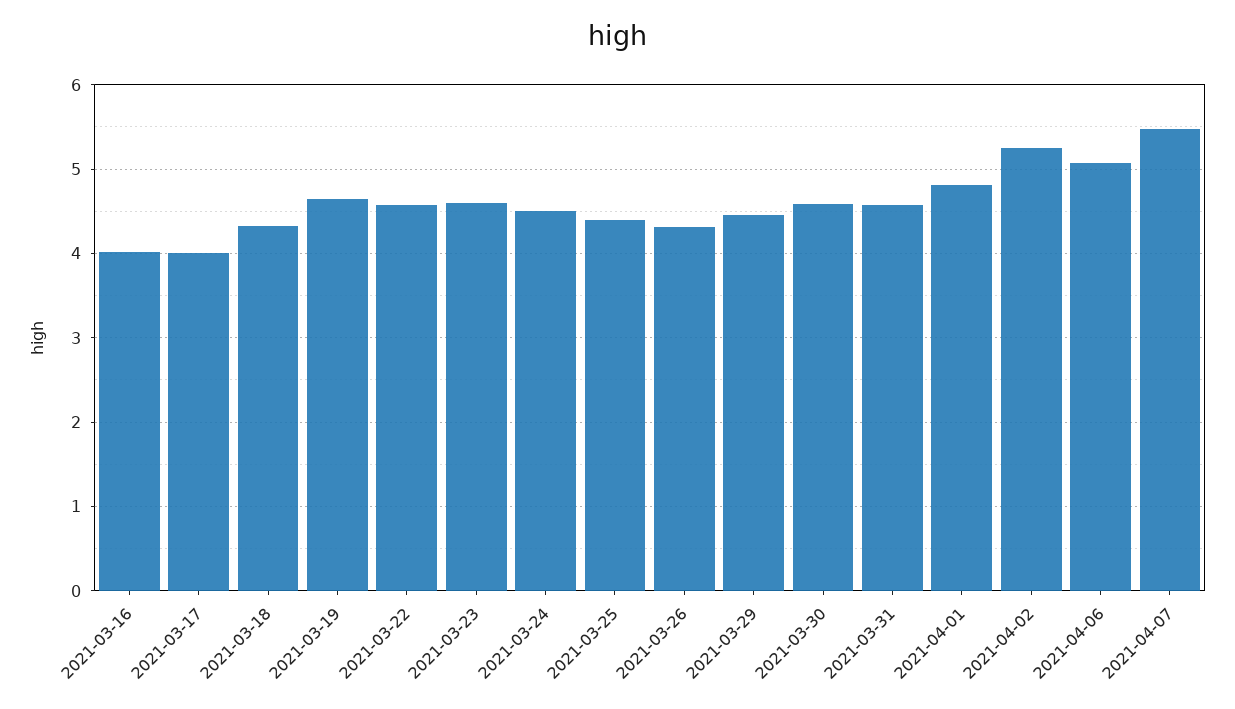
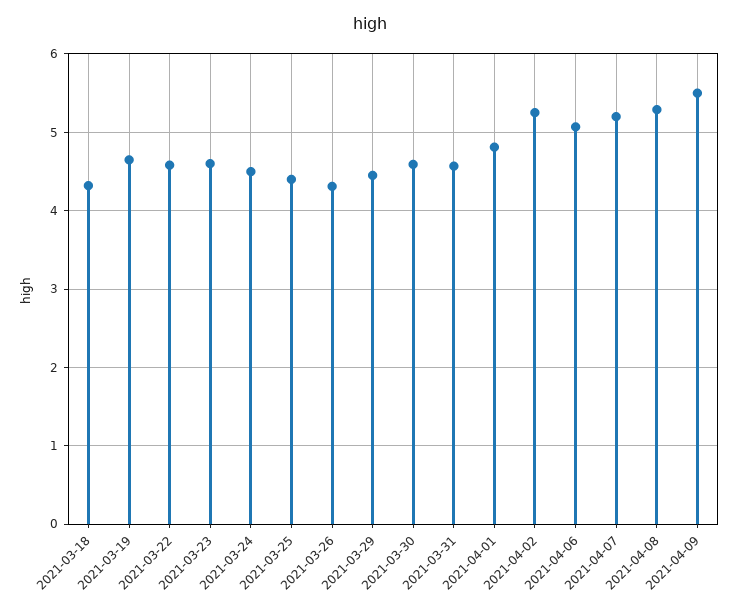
2021-03-16: 4 -> none
2021-03-17: 4 -> none
2021-04-07: 5.5 -> 5.2
2021-04-08: none -> 5.3
2021-04-09: none -> 5.5

